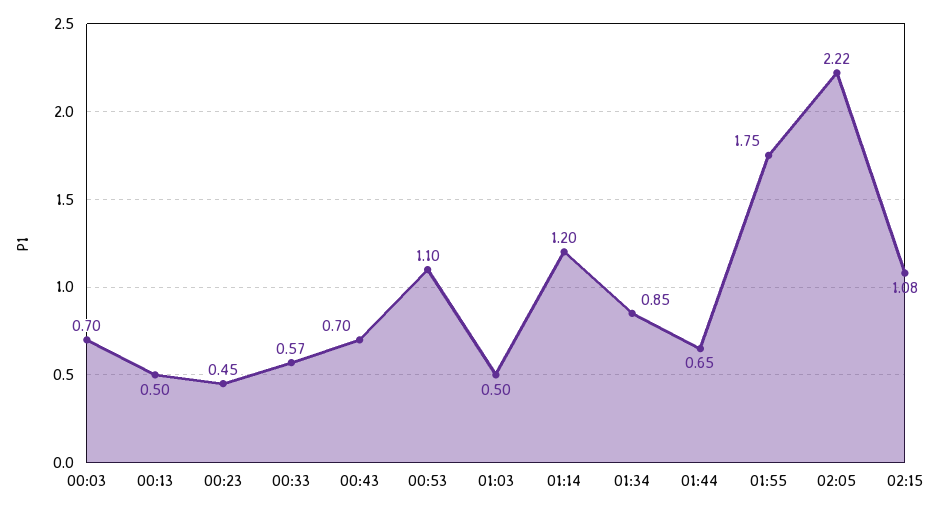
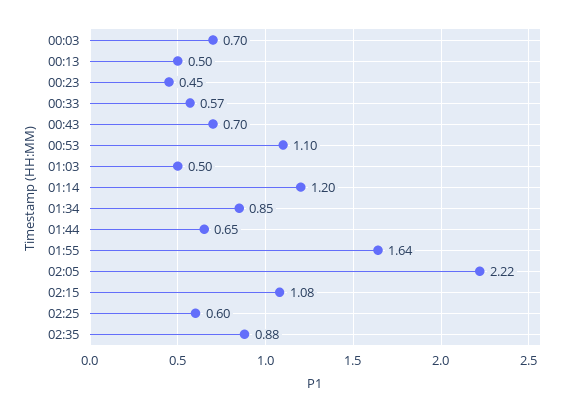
01:55: 1.75 -> 1.64
02:25: none -> 0.6
02:35: none -> 0.88

